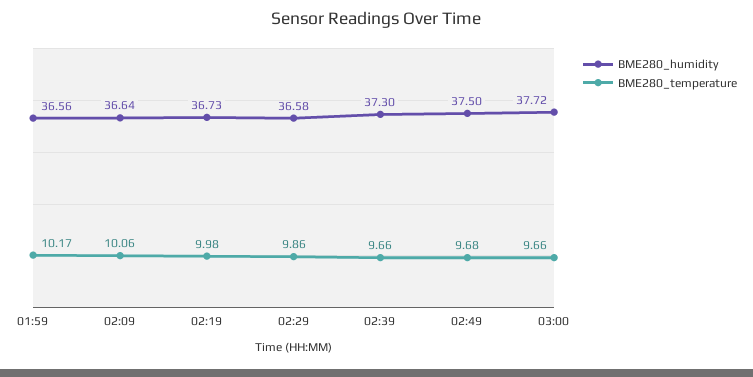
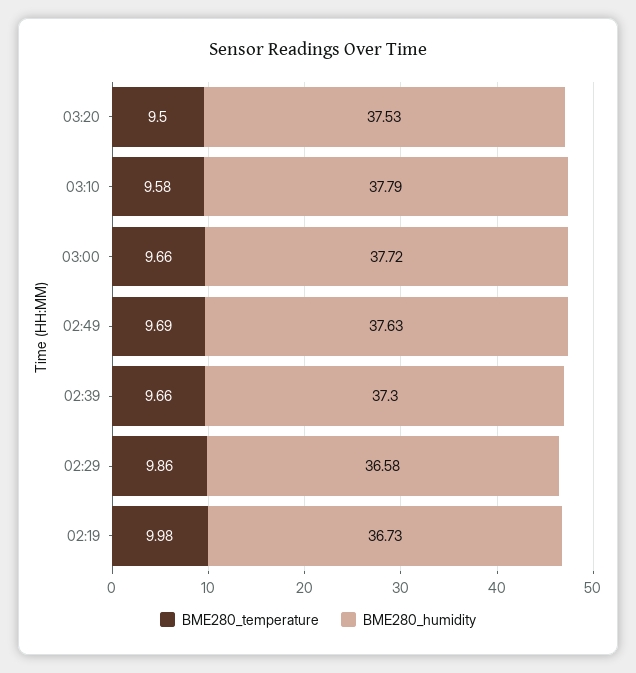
BME280_humidity, 01:59: 36.56 -> none
BME280_temperature, 01:59: 10.17 -> none
BME280_humidity, 02:09: 36.64 -> none
BME280_temperature, 02:09: 10.06 -> none
BME280_humidity, 02:49: 37.5 -> 37.63
BME280_temperature, 02:49: 9.68 -> 9.69
BME280_temperature, 03:20: none -> 9.5
BME280_humidity, 03:20: none -> 37.53
BME280_temperature, 03:10: none -> 9.58
BME280_humidity, 03:10: none -> 37.79

